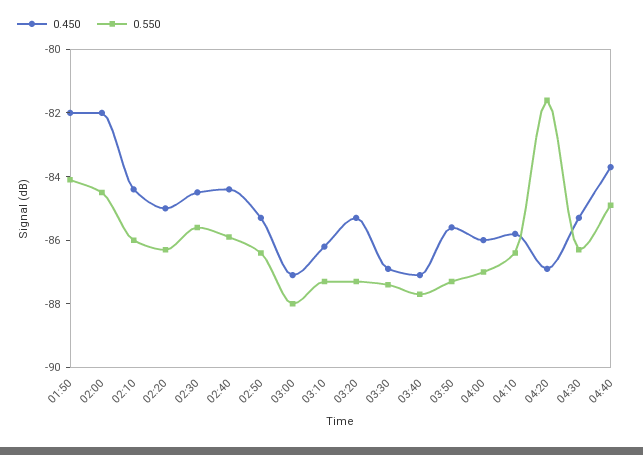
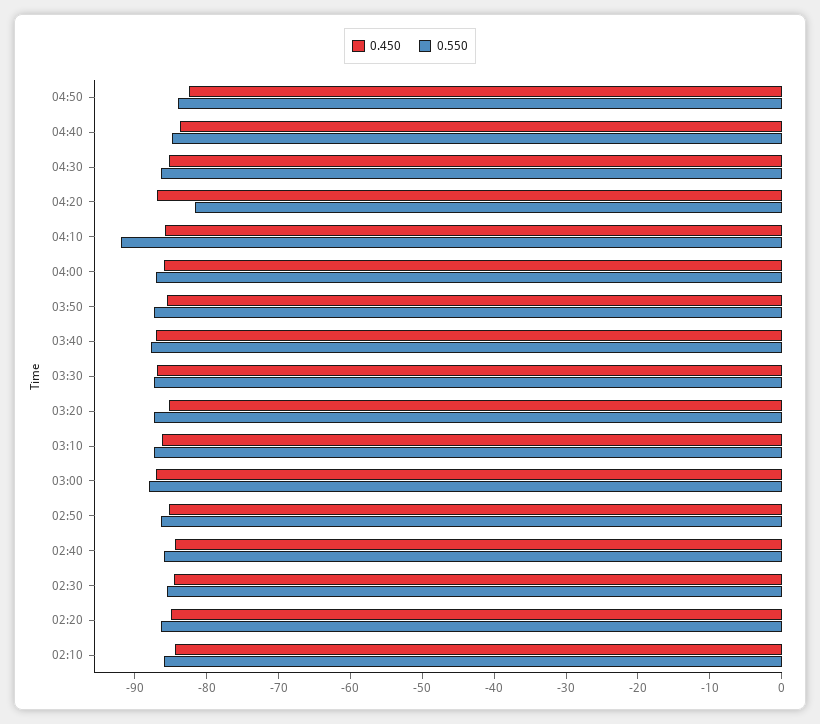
0.450, 01:50: -82 -> none
0.550, 01:50: -84 -> none
0.450, 02:00: -82 -> none
0.550, 02:00: -84.5 -> none
0.550, 04:10: -86.5 -> -92
0.450, 04:50: none -> -82
0.550, 04:50: none -> -84

